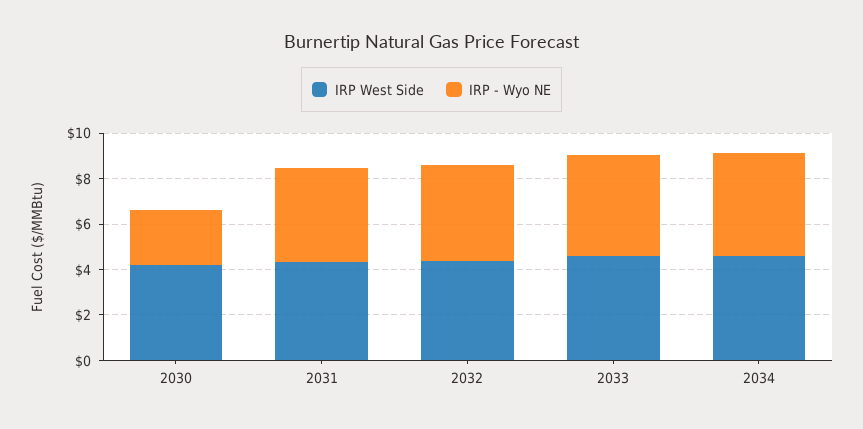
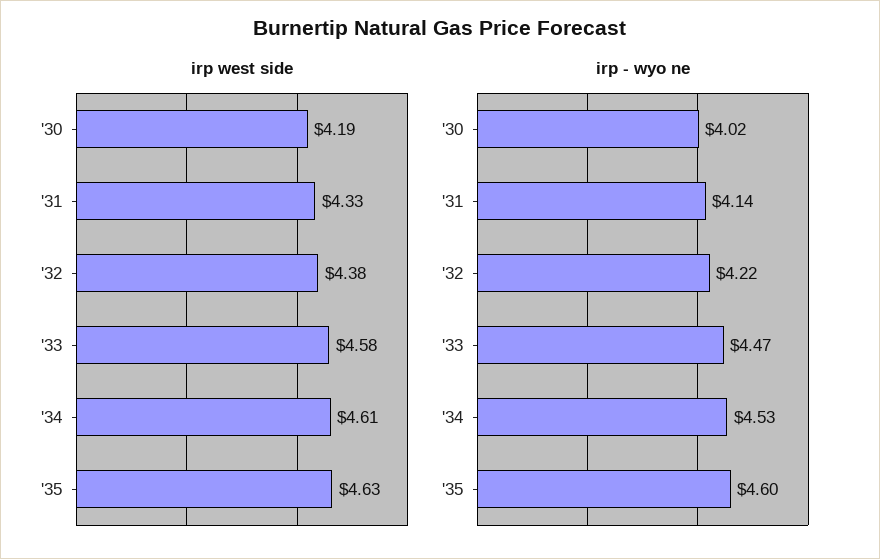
IRP - Wyo NE, 2030: 2.5 -> 4.02
IRP West Side, '35: none -> 4.63
IRP - Wyo NE, '35: none -> 4.6

